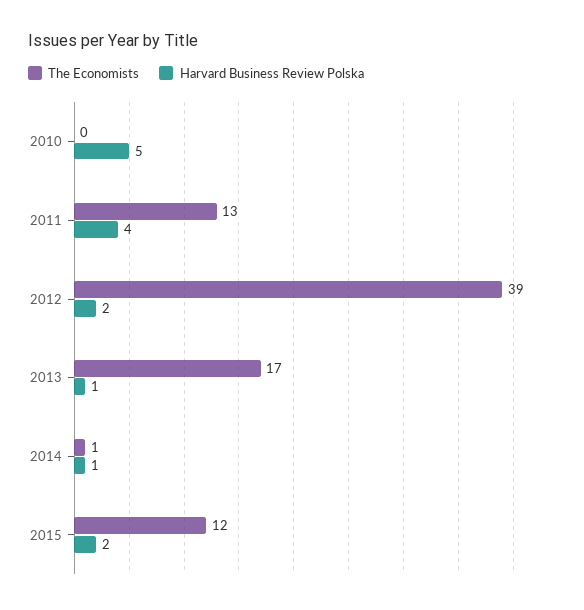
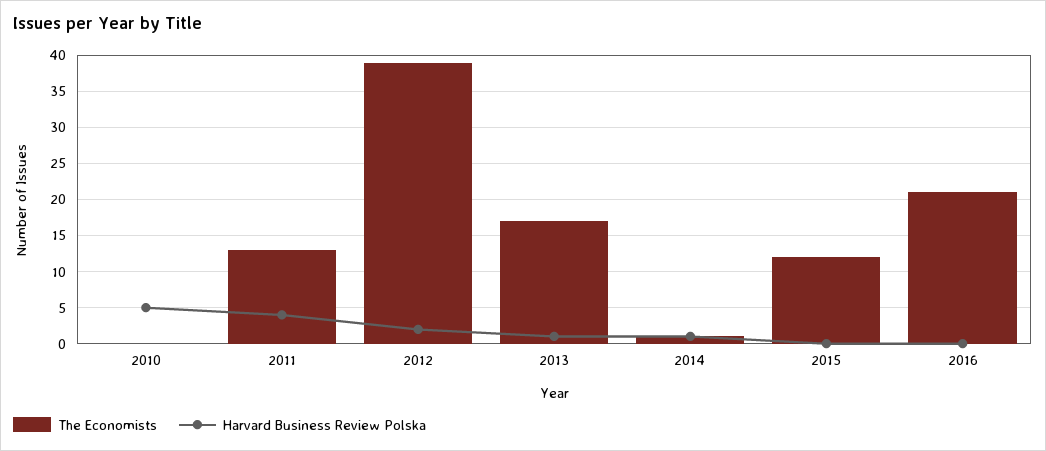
Harvard Business Review Polska, 2015: 2 -> 0
The Economists, 2016: none -> 21
Harvard Business Review Polska, 2016: none -> 0

